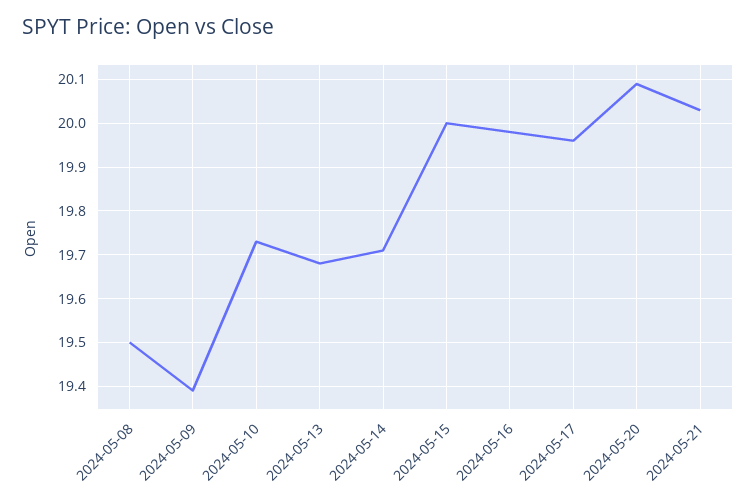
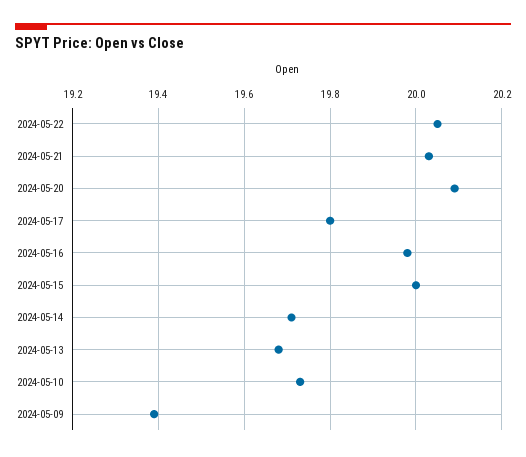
2024-05-08: 19.5 -> none
2024-05-17: 19.95 -> 19.8
2024-05-22: none -> 20.05

